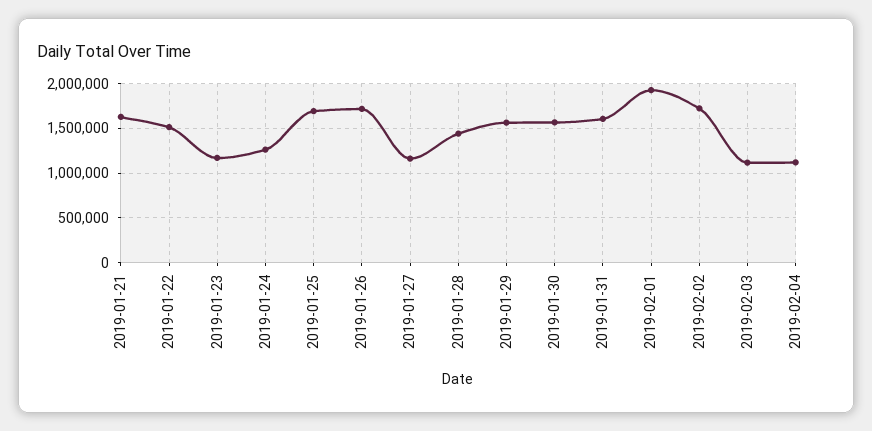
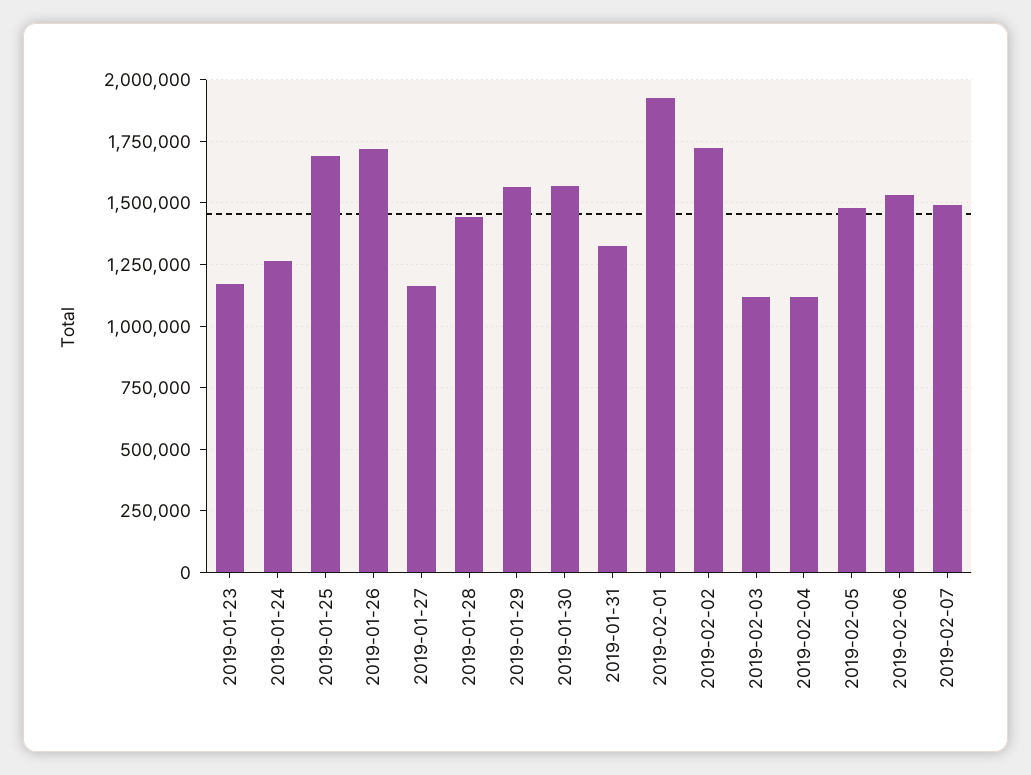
2019-01-21: 1600000 -> none
2019-01-22: 1500000 -> none
2019-01-31: 1600000 -> 1325000
2019-02-05: none -> 1475000
2019-02-06: none -> 1525000
2019-02-07: none -> 1500000

